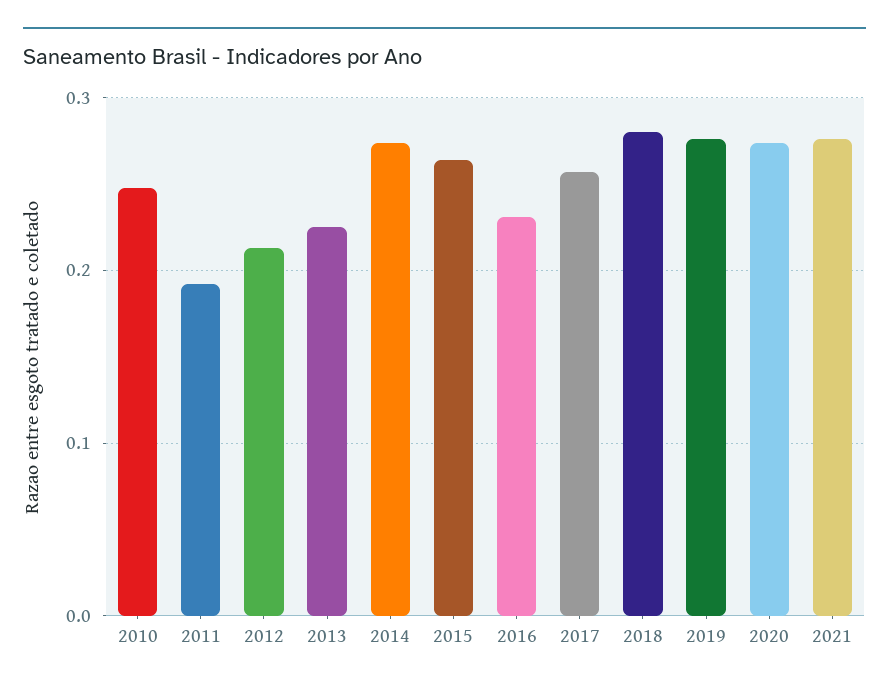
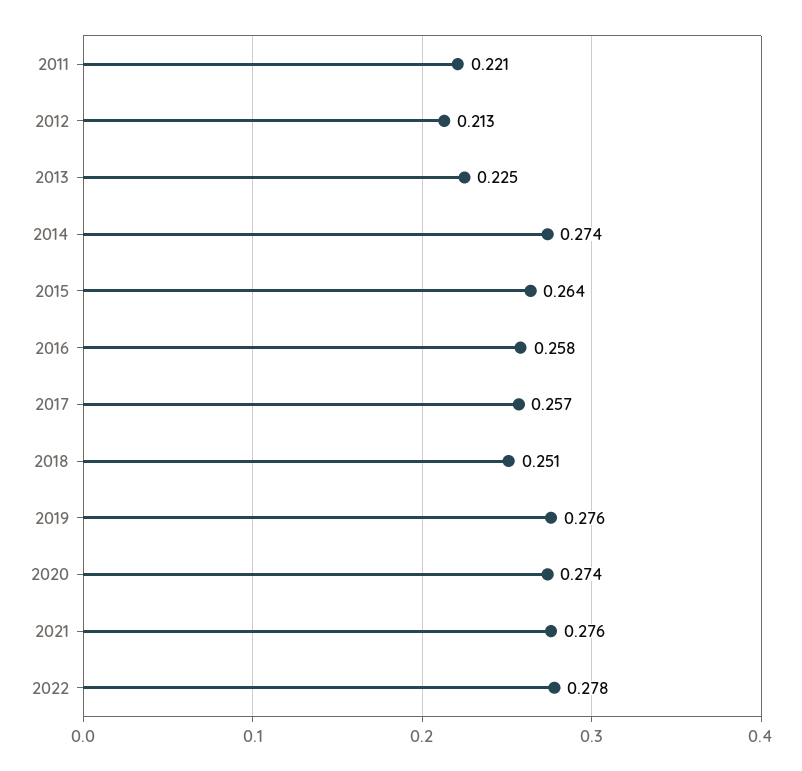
2010: 0.25 -> none
2011: 0.19 -> 0.221
2016: 0.23 -> 0.258
2018: 0.28 -> 0.251
2022: none -> 0.278

